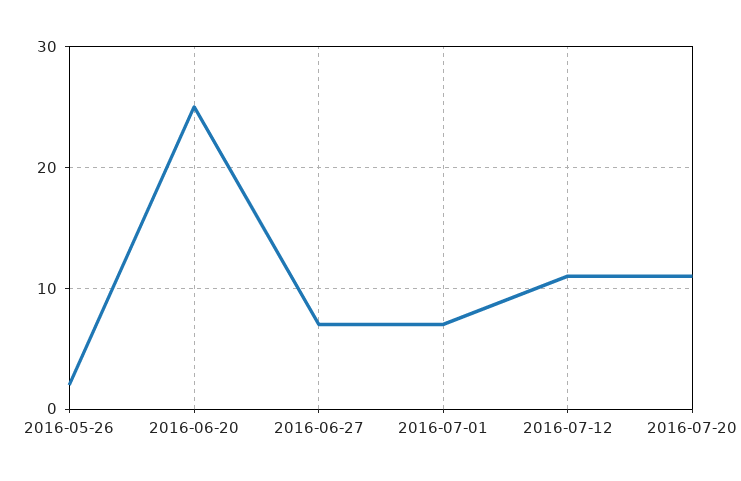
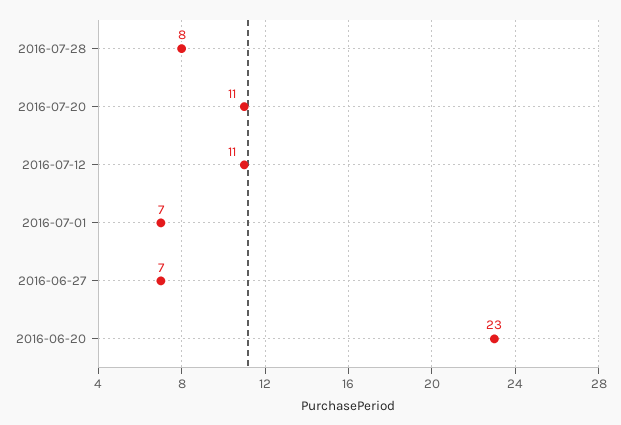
2016-05-26: 2 -> none
2016-06-20: 25 -> 23
2016-07-28: none -> 8

